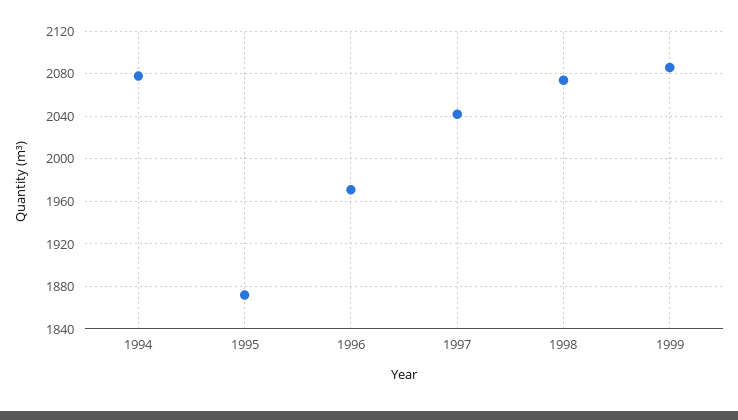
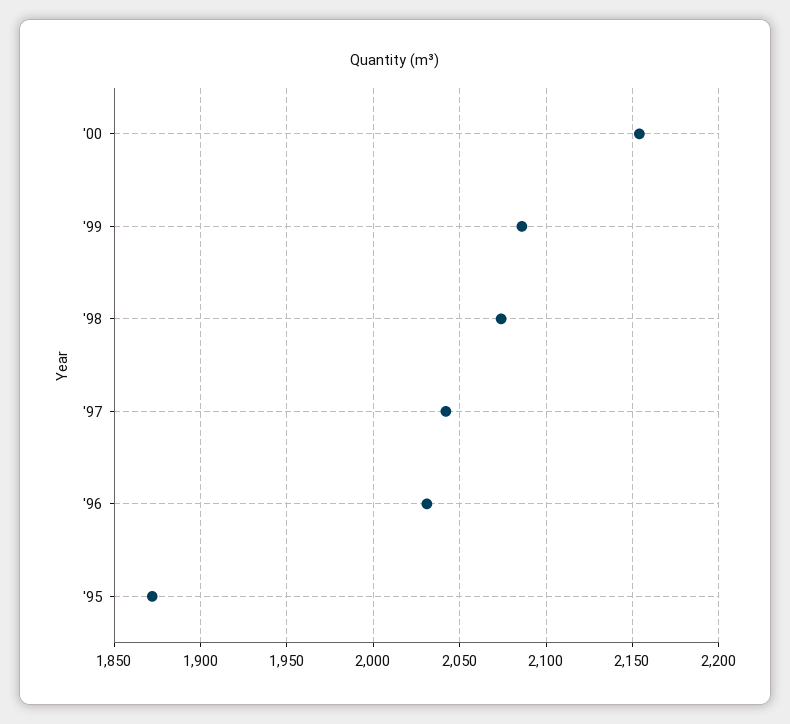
1994: 2080 -> none
1996: 1970 -> 2030
'00: none -> 2155

